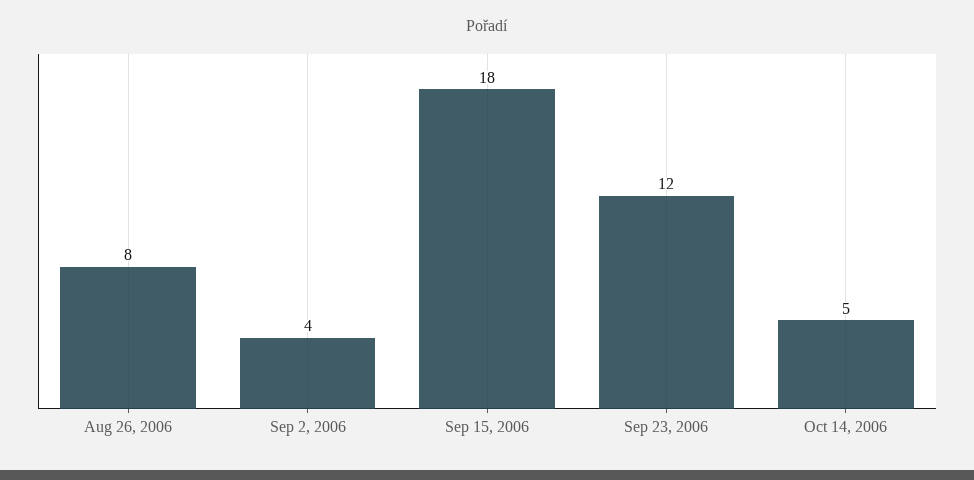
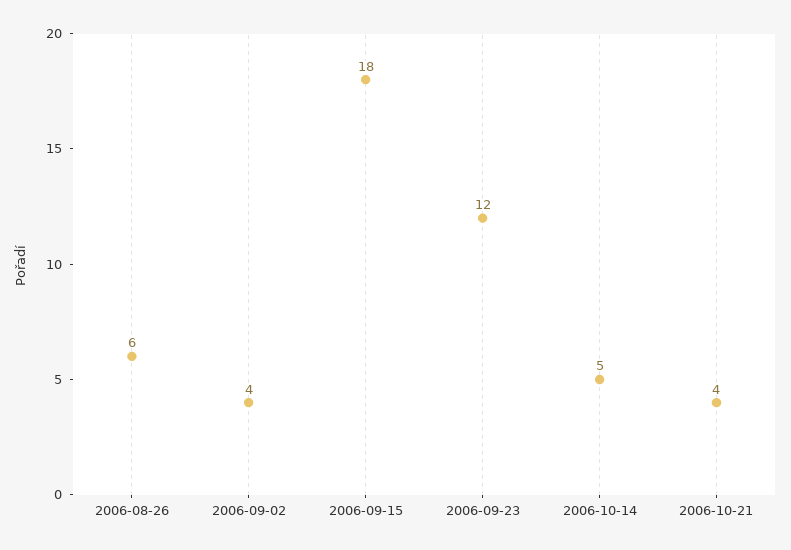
Aug 26, 2006: 8 -> 6
2006-10-21: none -> 4

